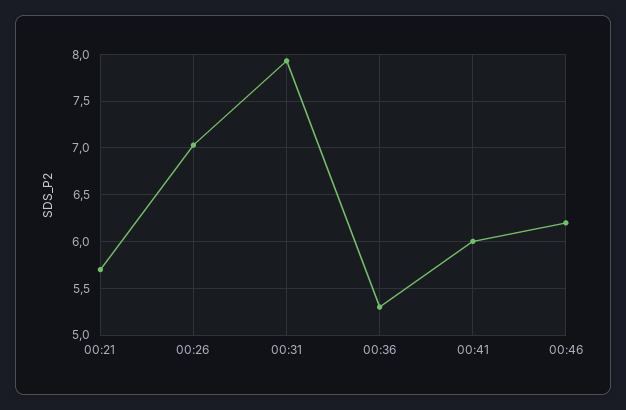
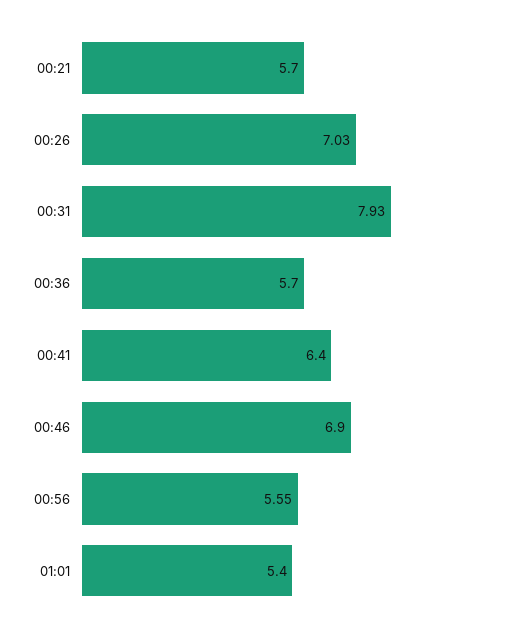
00:36: 5.3 -> 5.7
00:41: 6 -> 6.4
00:46: 6.2 -> 6.9
00:56: none -> 5.55
01:01: none -> 5.4

